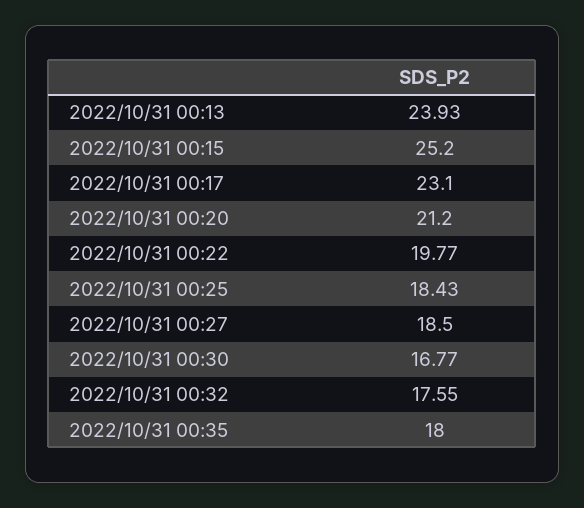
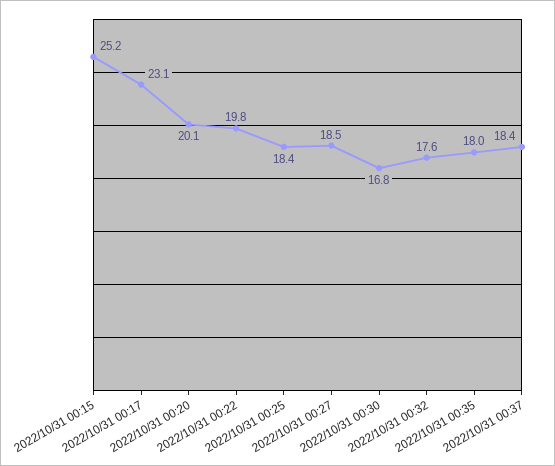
2022/10/31 00:13: 23.93 -> none
2022/10/31 00:20: 21.2 -> 20.1
2022/10/31 00:37: none -> 18.4

